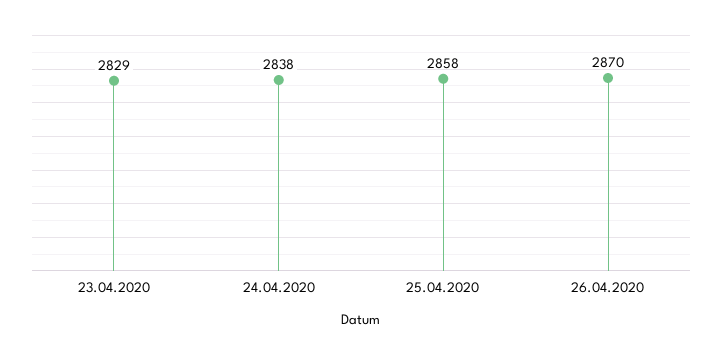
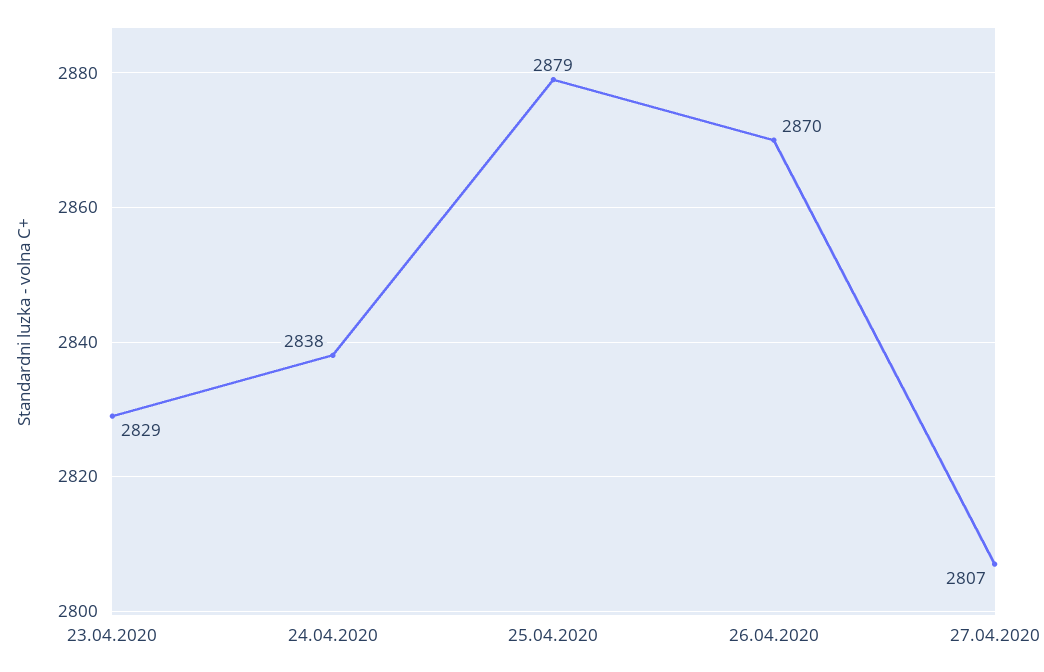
25.04.2020: 2858 -> 2879
27.04.2020: none -> 2807

